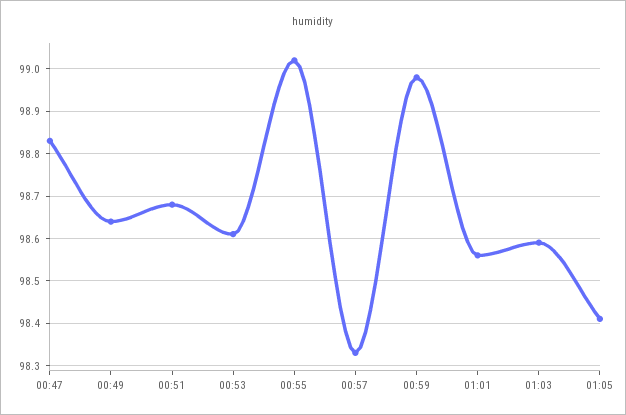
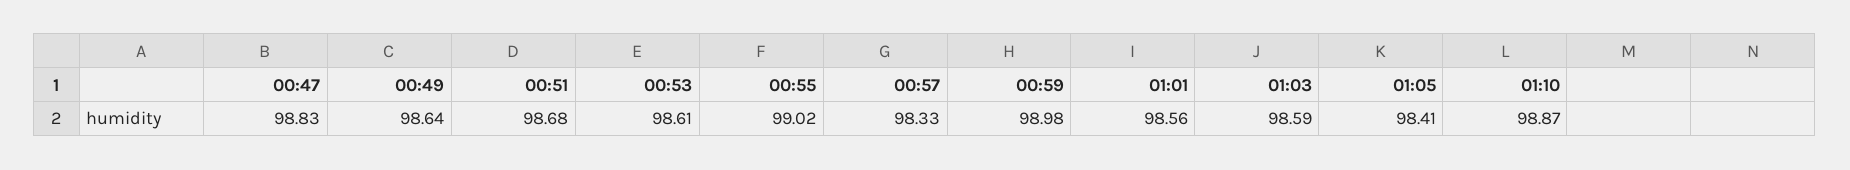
01:10: none -> 98.87

